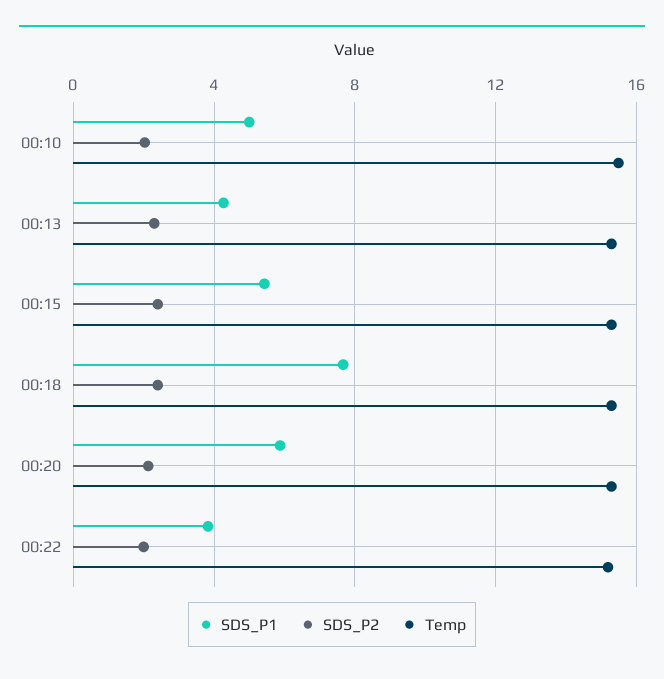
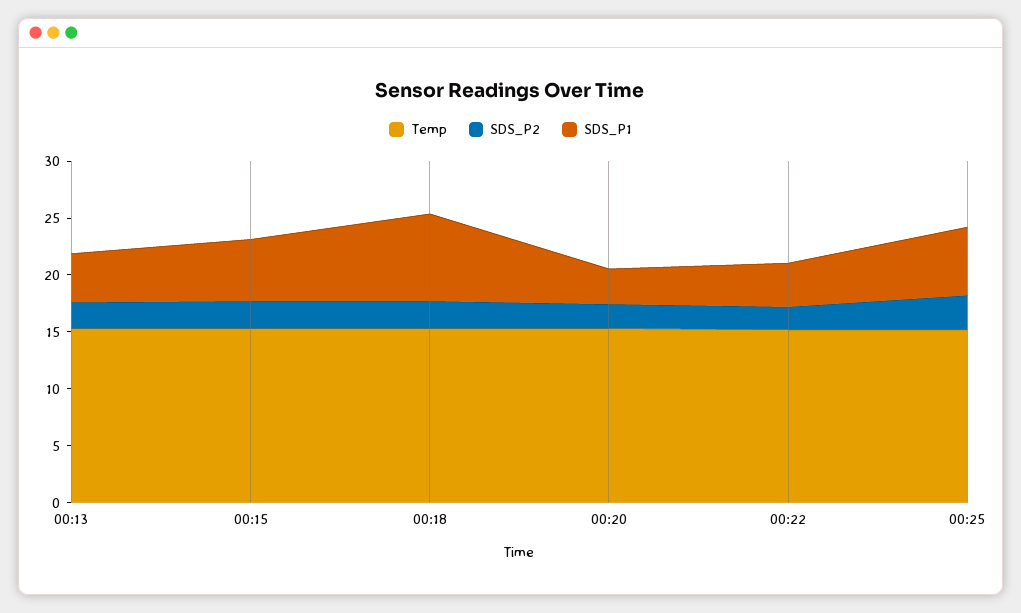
SDS_P1, 00:10: 5 -> none
SDS_P2, 00:10: 2 -> none
Temp, 00:10: 15.5 -> none
SDS_P1, 00:20: 6 -> 3
Temp, 00:25: none -> 15
SDS_P2, 00:25: none -> 3
SDS_P1, 00:25: none -> 6

